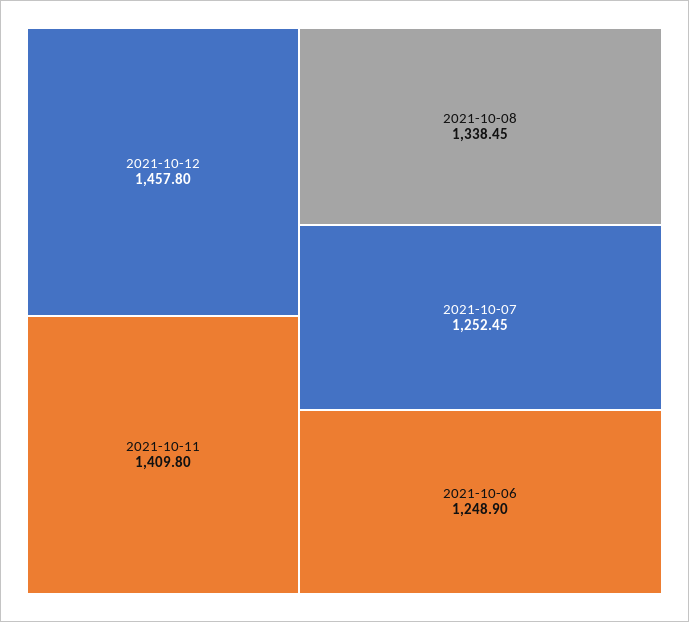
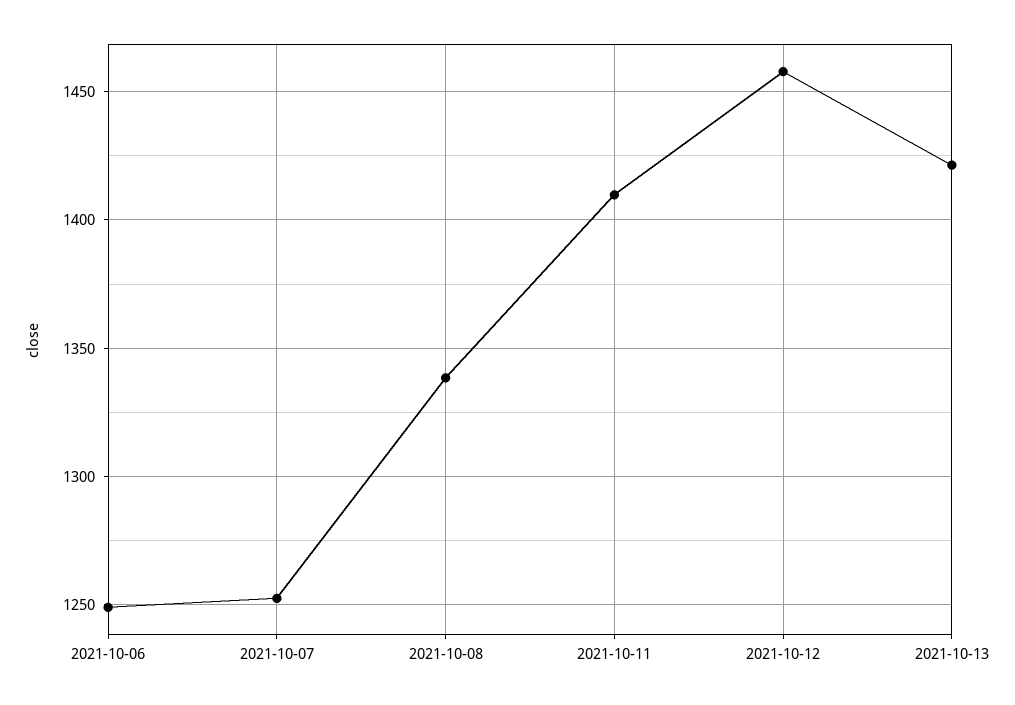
2021-10-13: none -> 1420

